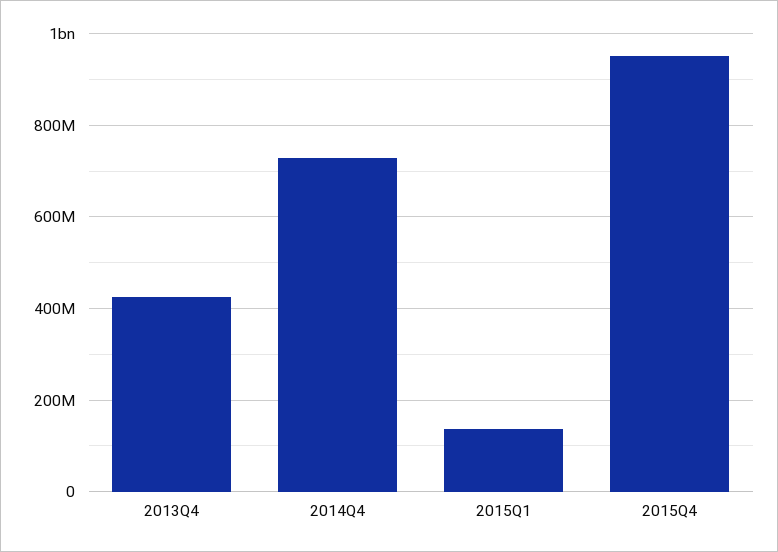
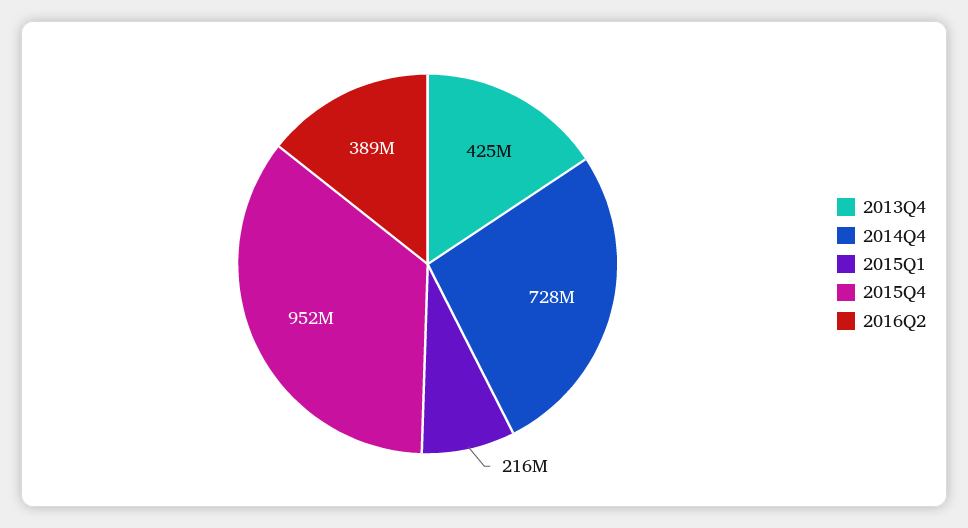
2015Q1: 140000000 -> 216000000
2016Q2: none -> 389000000

